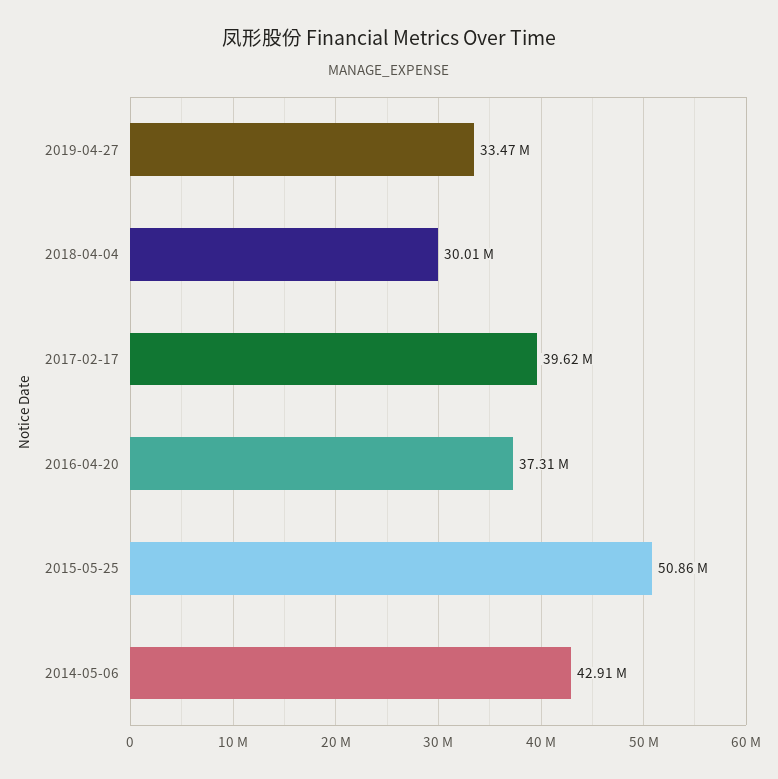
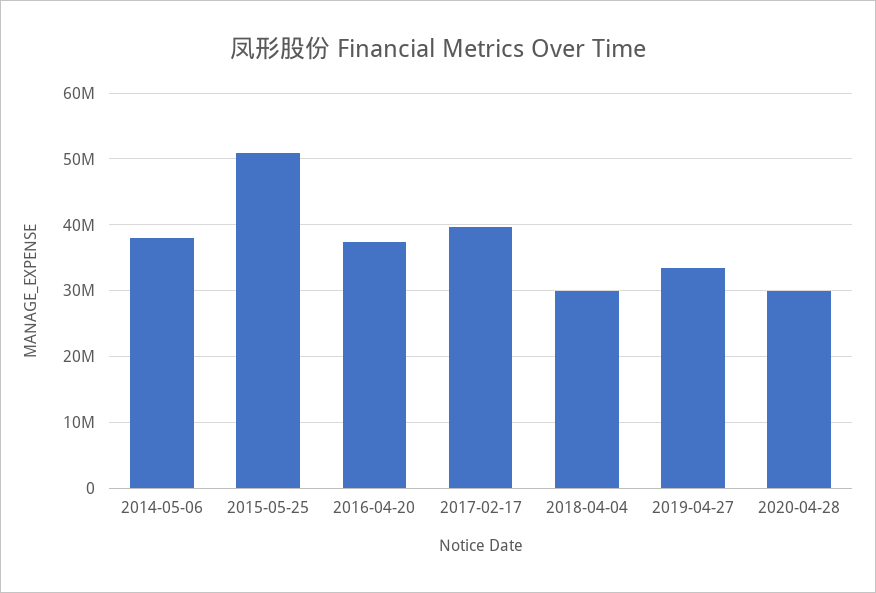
2014-05-06: 42910000 -> 38000000
2020-04-28: none -> 30000000

